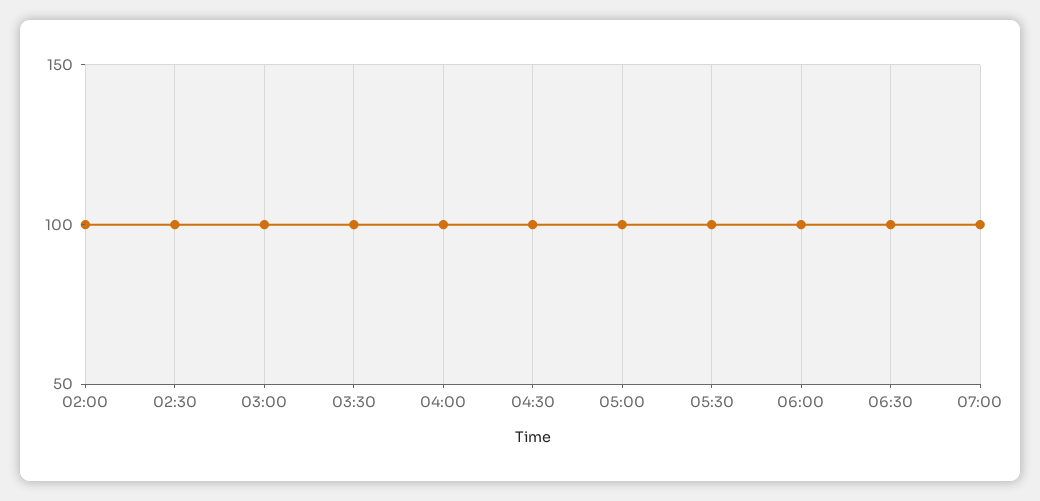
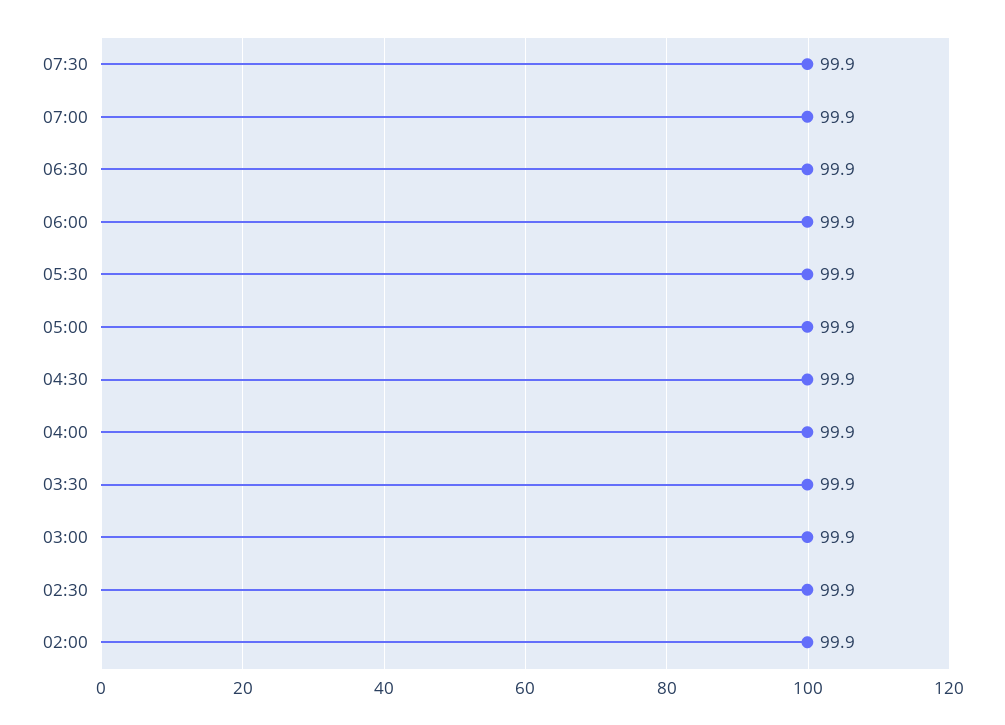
07:30: none -> 99.9

